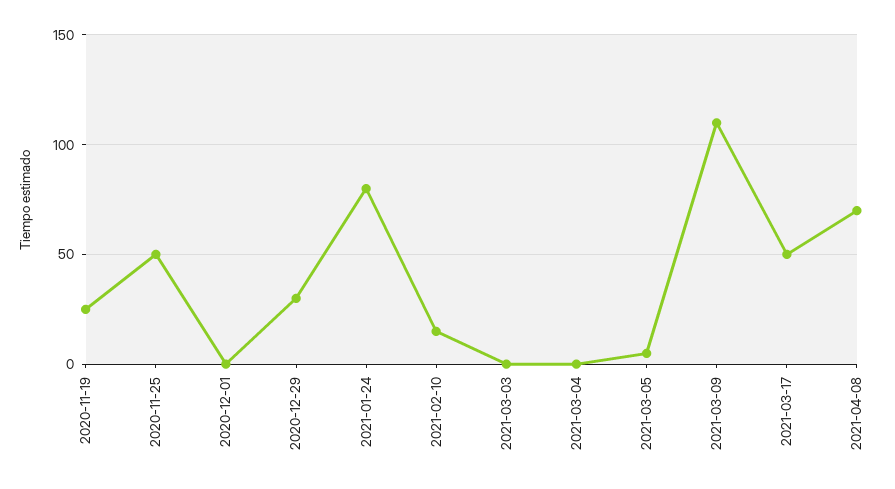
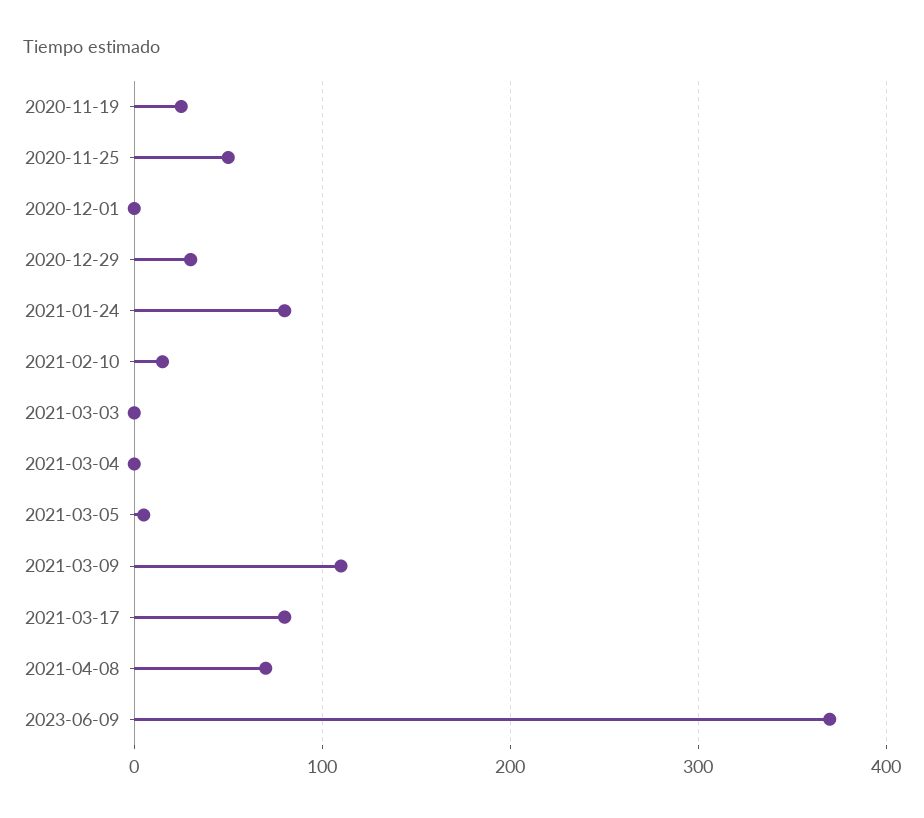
2021-03-17: 50 -> 80
2023-06-09: none -> 370

